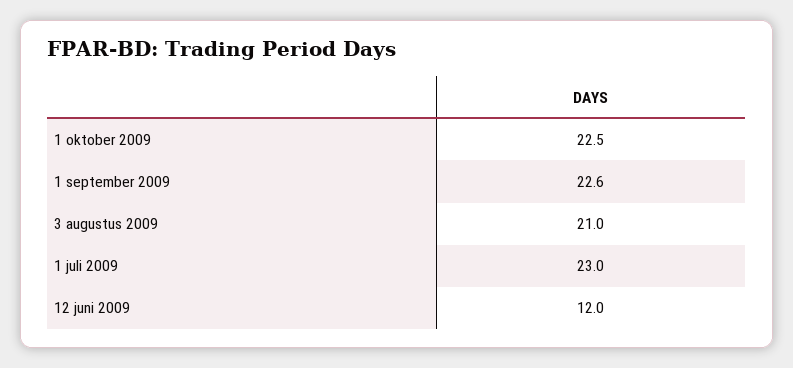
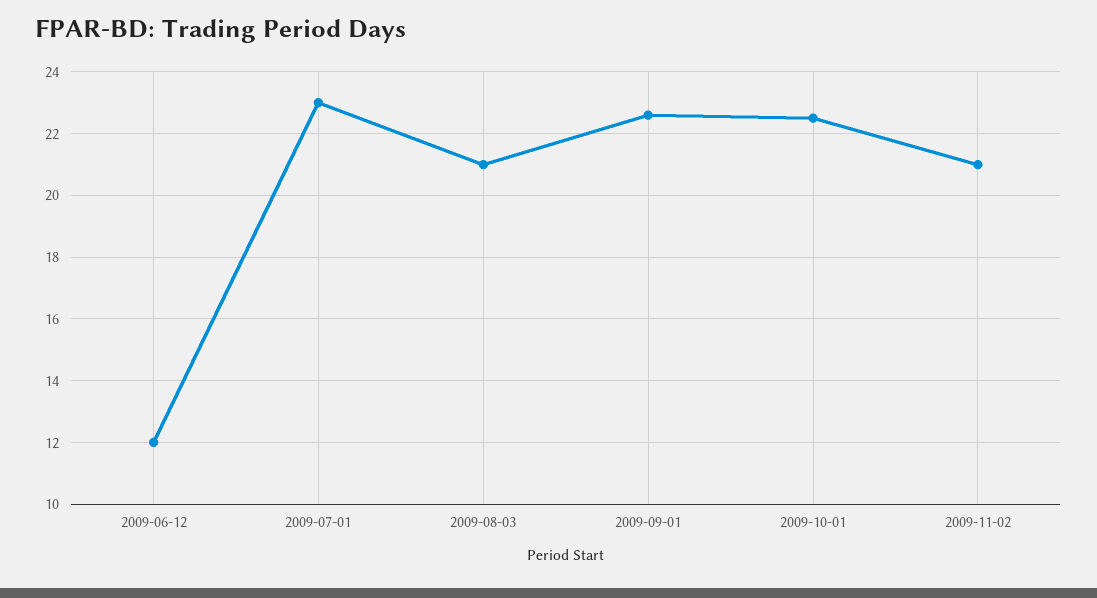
2009-11-02: none -> 21

